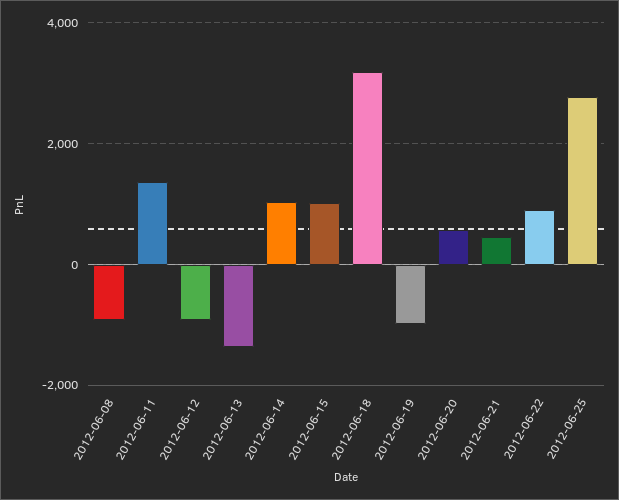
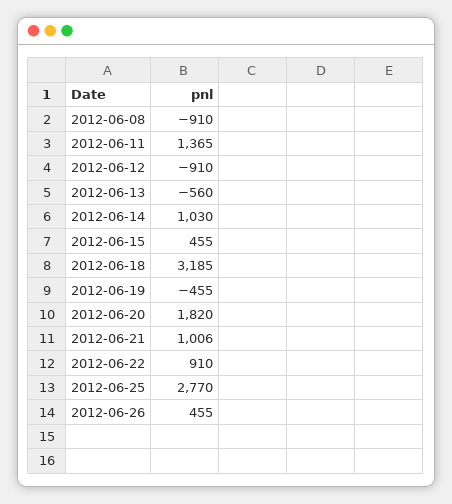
2012-06-13: -1400 -> -560
2012-06-15: 1000 -> 455
2012-06-19: -1000 -> -455
2012-06-20: 600 -> 1820
2012-06-21: 400 -> 1006
2012-06-26: none -> 455

